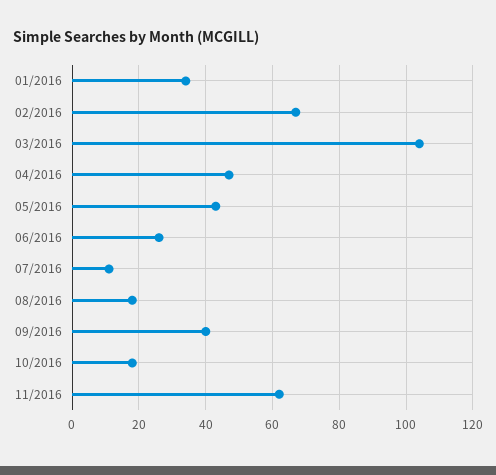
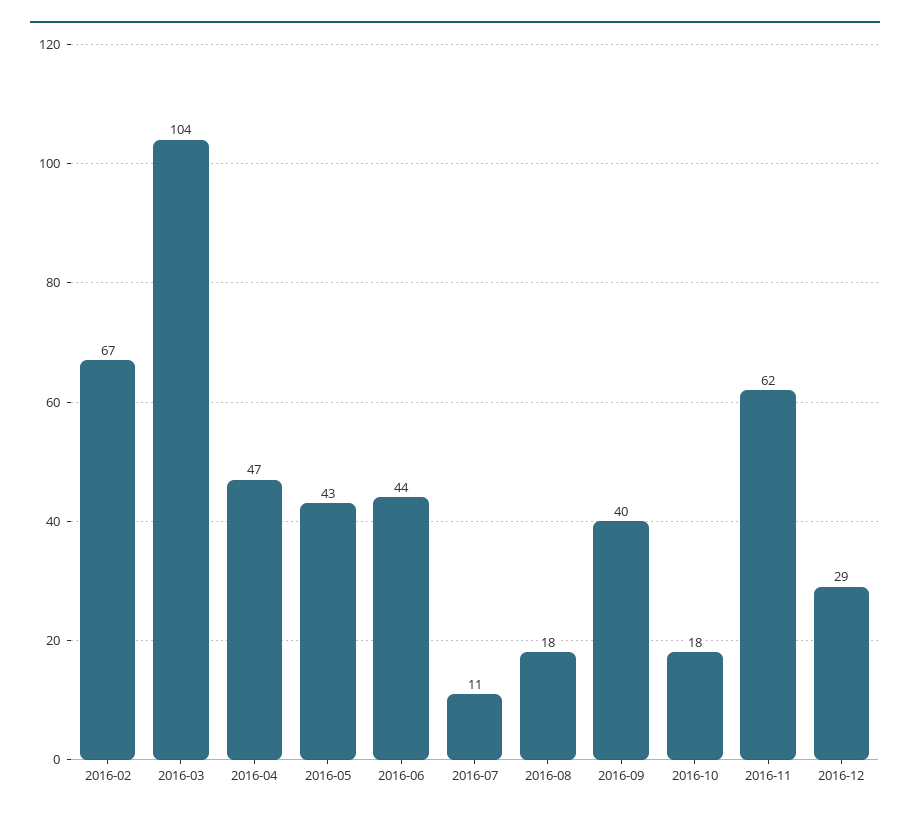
01/2016: 35 -> none
06/2016: 25 -> 44
2016-12: none -> 29

